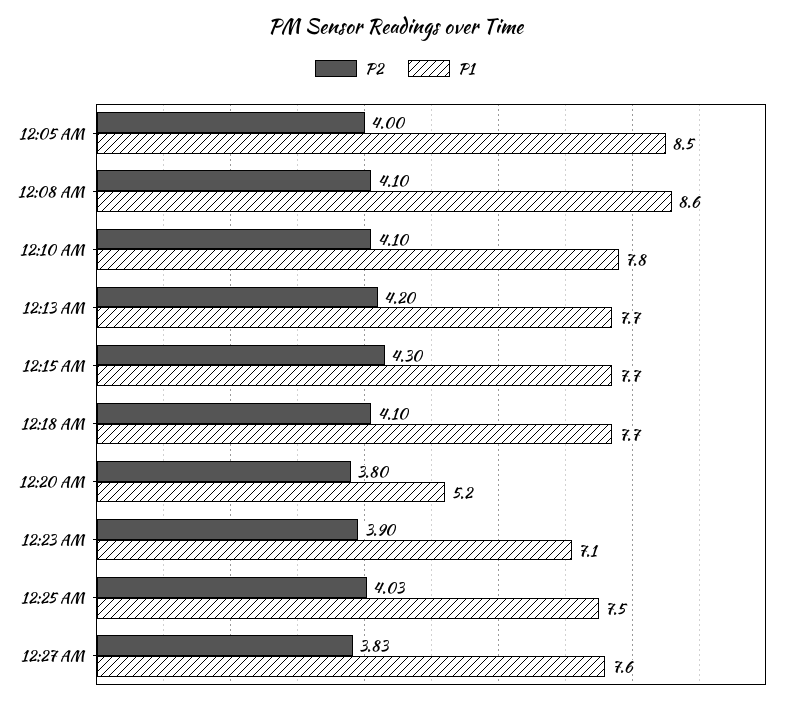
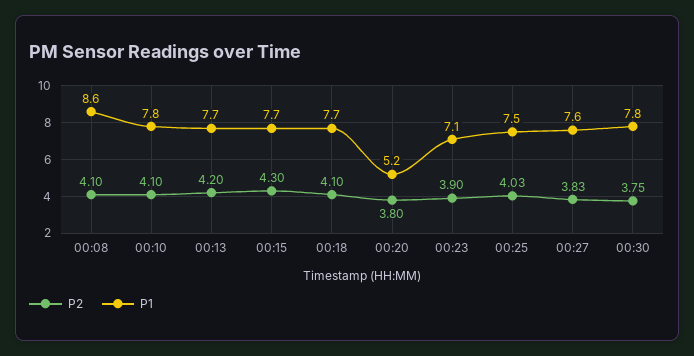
P2, 12:05 AM: 4 -> none
P1, 12:05 AM: 8.5 -> none
P2, 00:30: none -> 3.75
P1, 00:30: none -> 7.8

